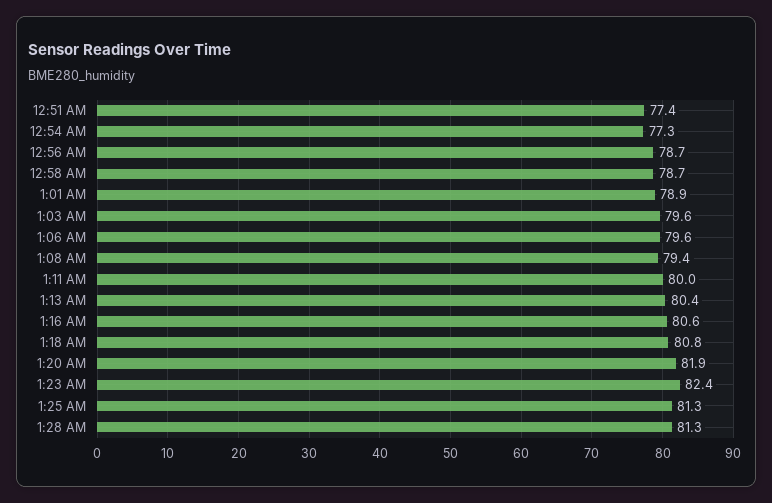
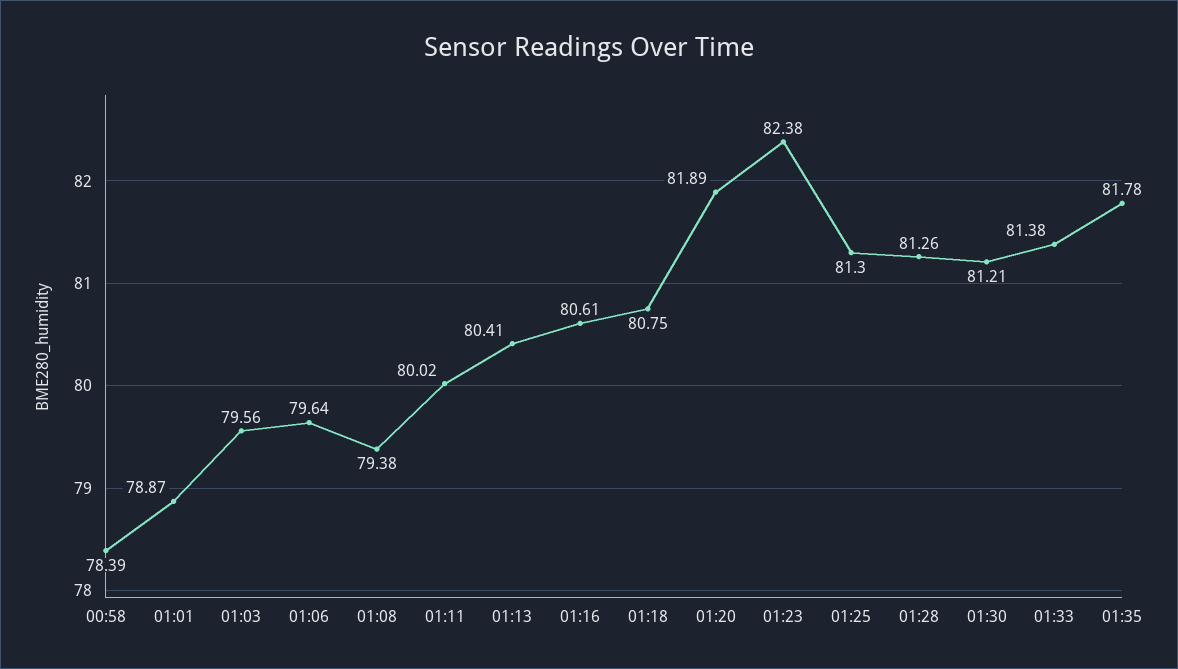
12:51 AM: 77.4 -> none
12:54 AM: 77.3 -> none
12:56 AM: 78.7 -> none
12:58 AM: 78.7 -> 78.39
01:30: none -> 81.21
01:33: none -> 81.38
01:35: none -> 81.78

